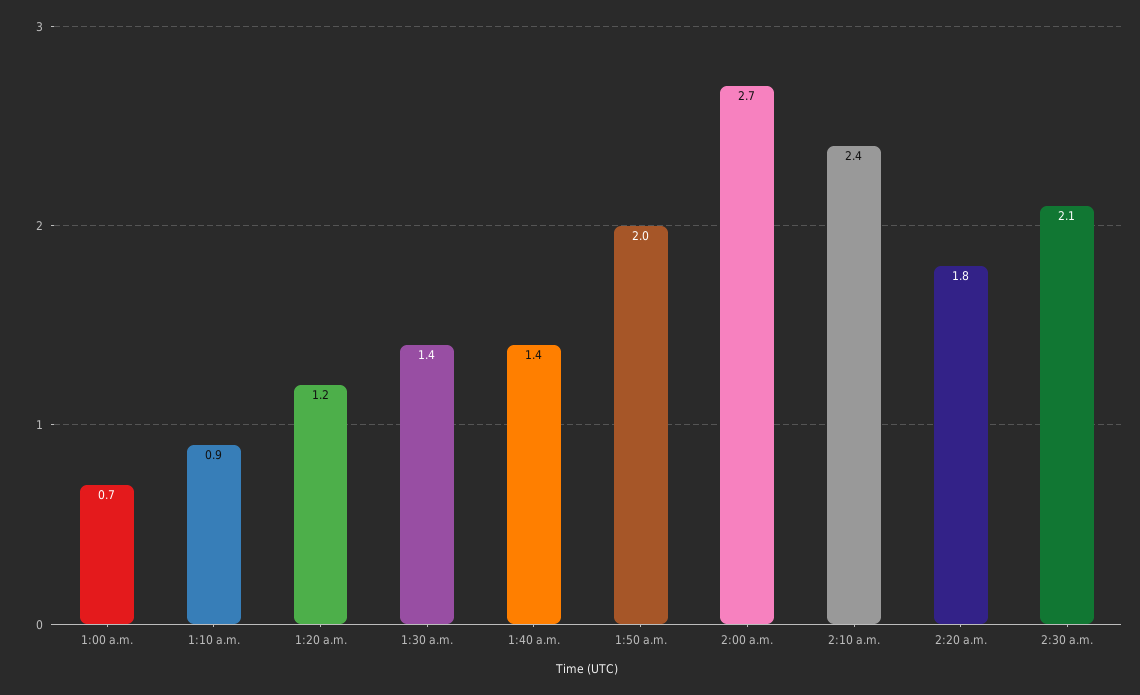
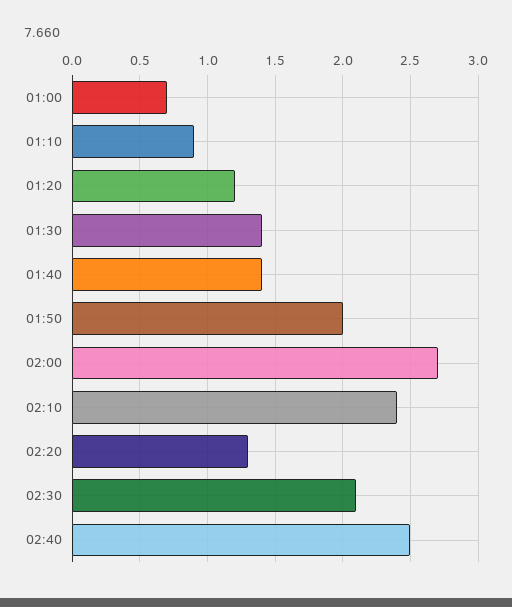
2:20 a.m.: 1.8 -> 1.3
02:40: none -> 2.5

